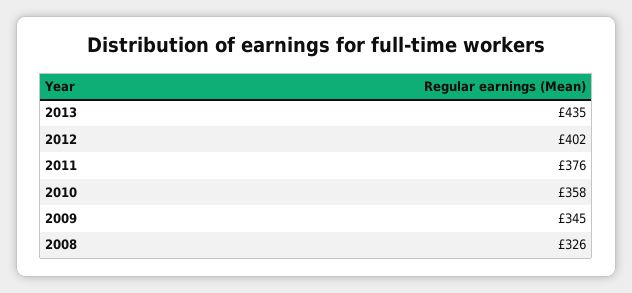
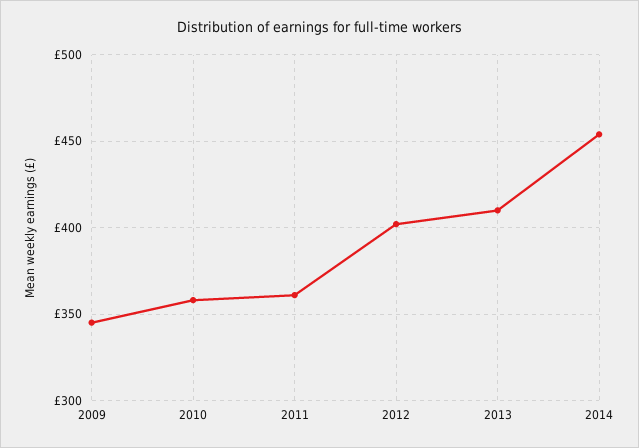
2013: 435 -> 410
2011: 376 -> 360
2008: 326 -> none
2014: none -> 455

